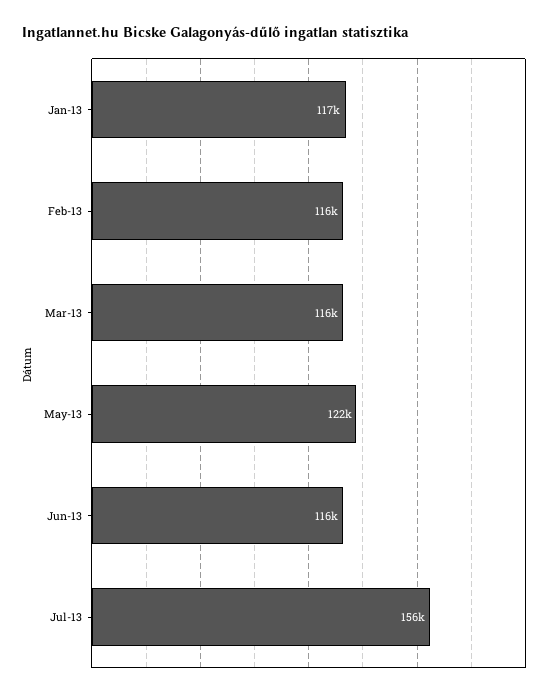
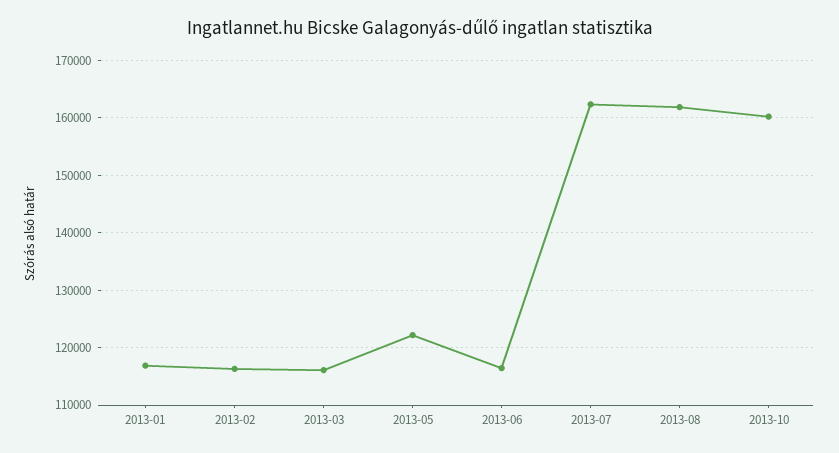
Jul-13: 156000 -> 162000
2013-08: none -> 162000
2013-10: none -> 160000

